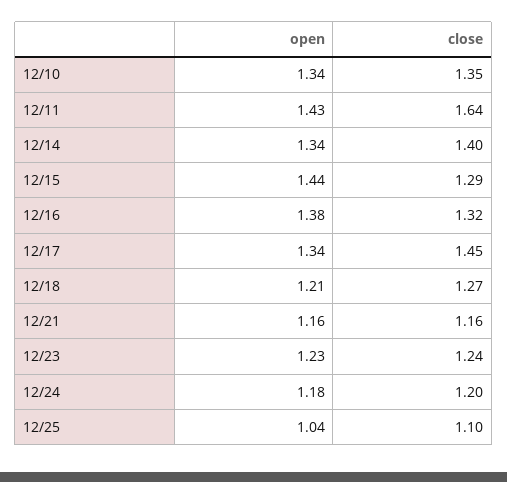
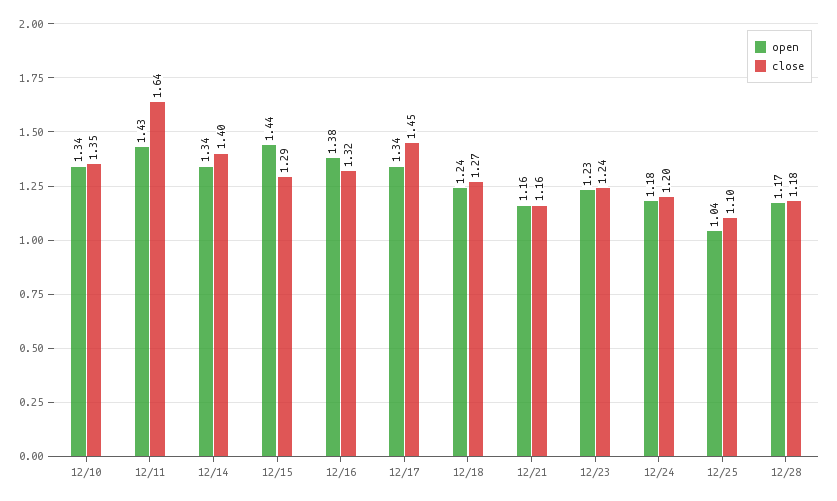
open, 12/18: 1.21 -> 1.24
open, 12/28: none -> 1.17
close, 12/28: none -> 1.18

